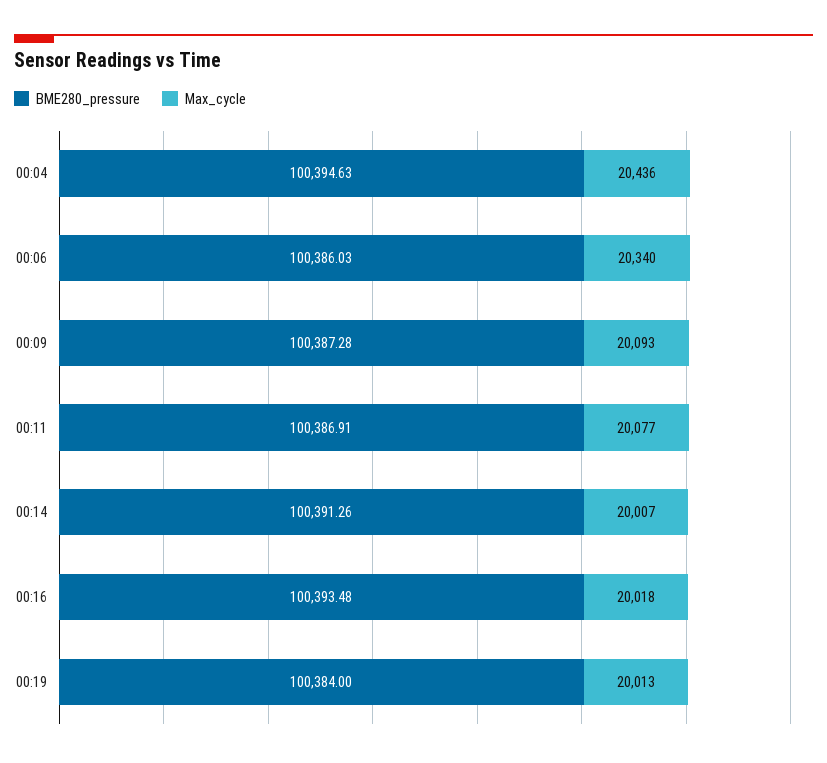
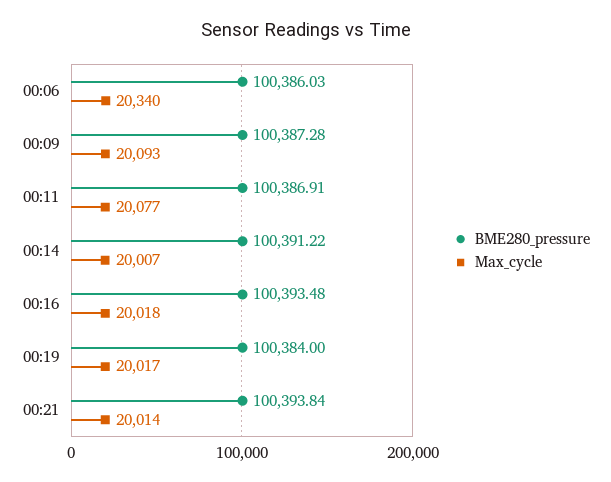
BME280_pressure, 00:04: 100394.63 -> none
Max_cycle, 00:04: 20436 -> none
BME280_pressure, 00:14: 100391.26 -> 100391.22
Max_cycle, 00:19: 20013 -> 20017
BME280_pressure, 00:21: none -> 100393.84
Max_cycle, 00:21: none -> 20014

